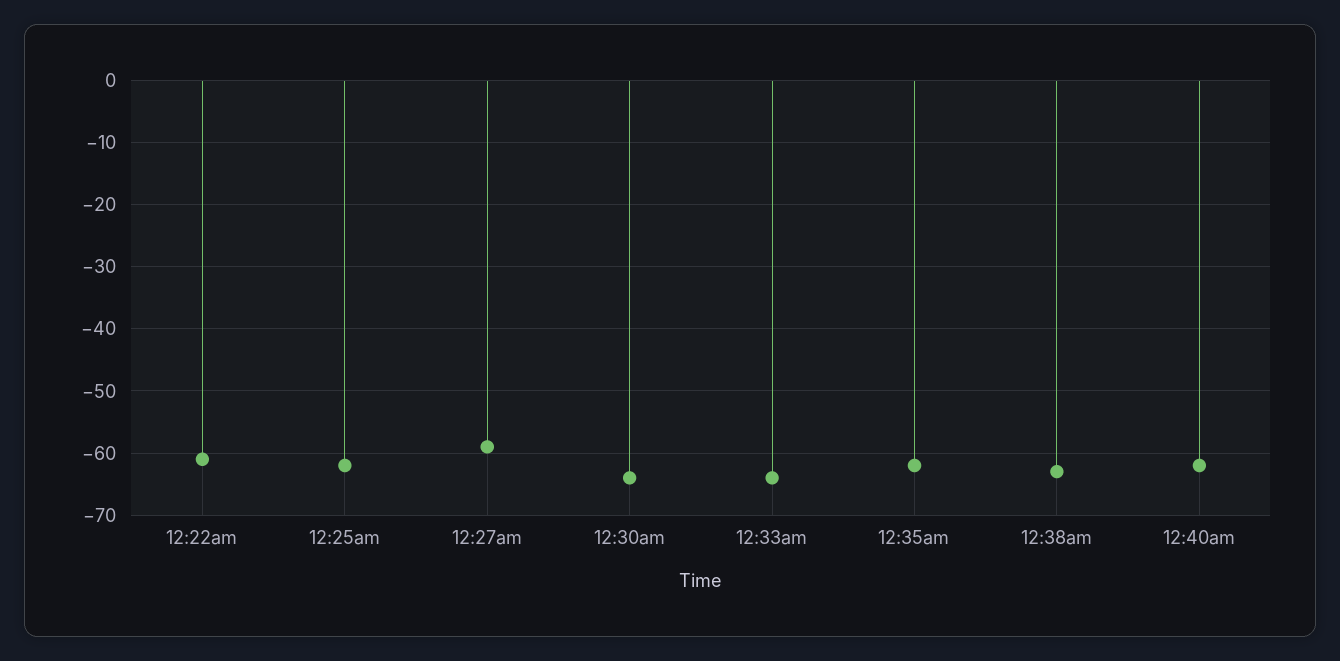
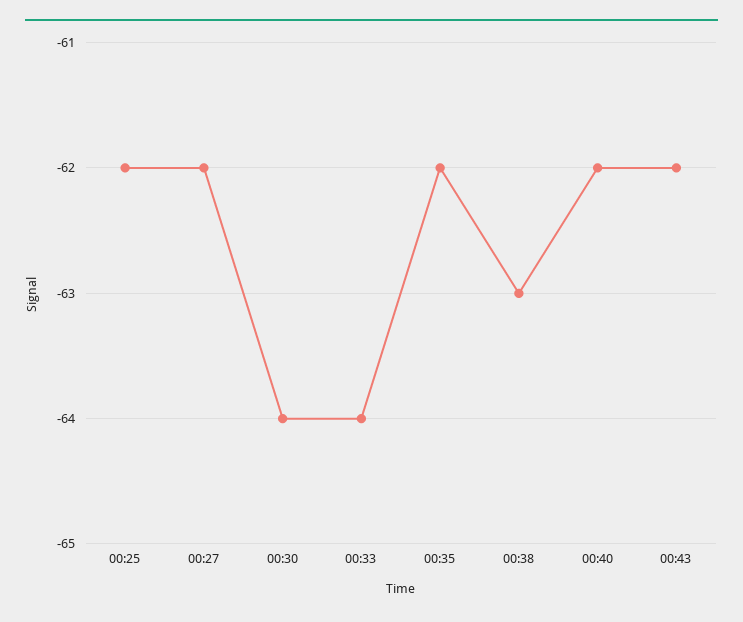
12:22am: -61 -> none
12:27am: -59 -> -62
00:43: none -> -62

